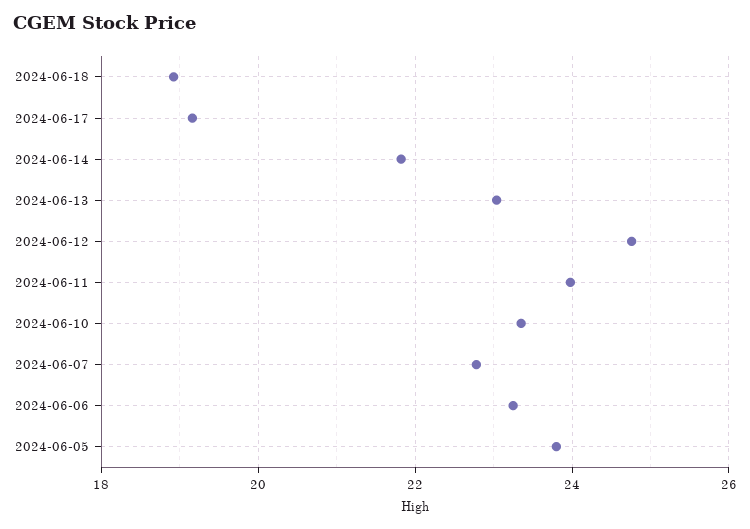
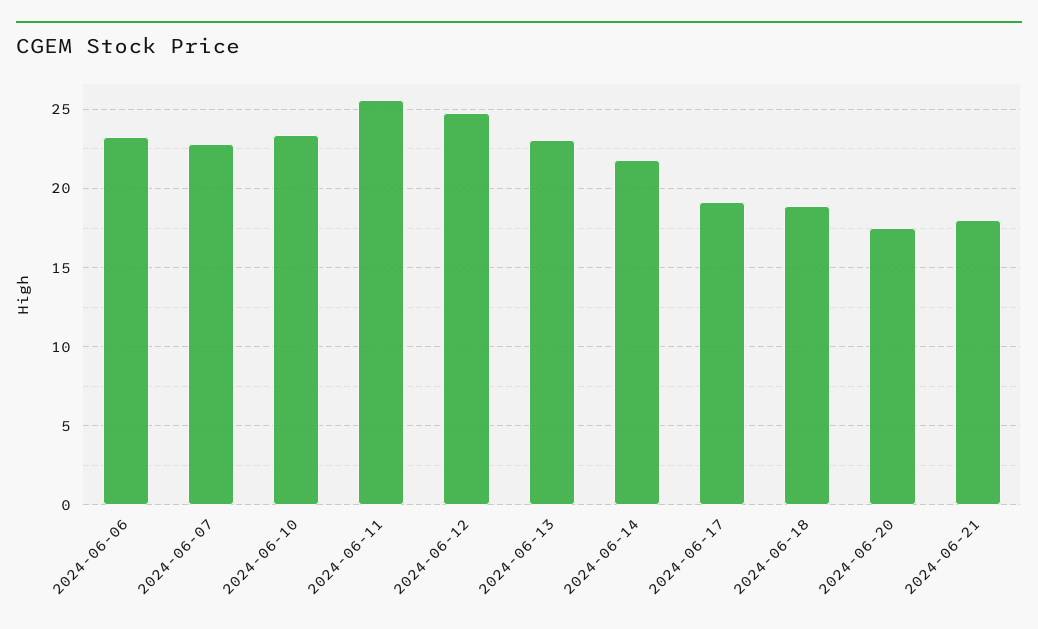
2024-06-11: 24 -> 25.5
2024-06-05: 23.8 -> none
2024-06-20: none -> 17.5
2024-06-21: none -> 18

